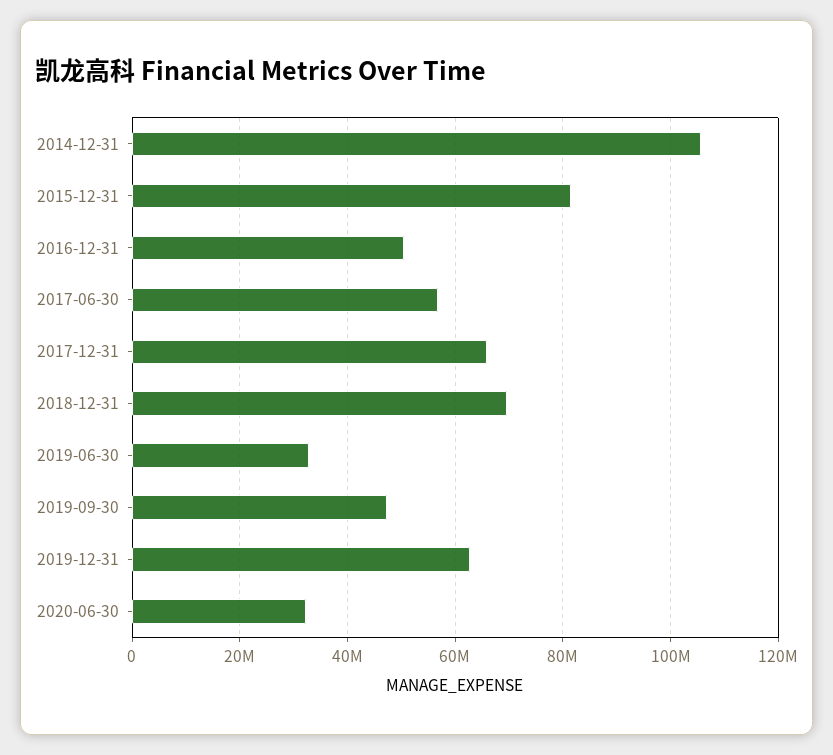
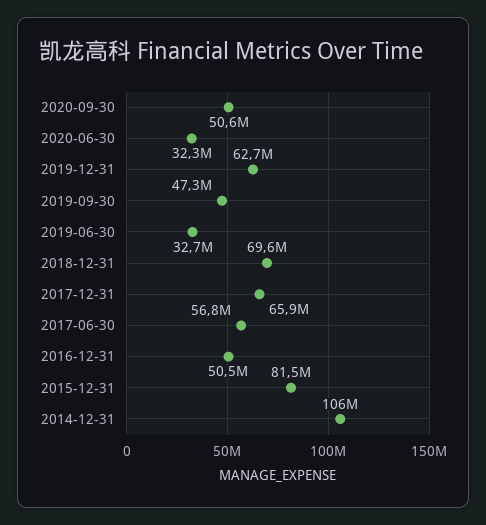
2020-09-30: none -> 50600000

